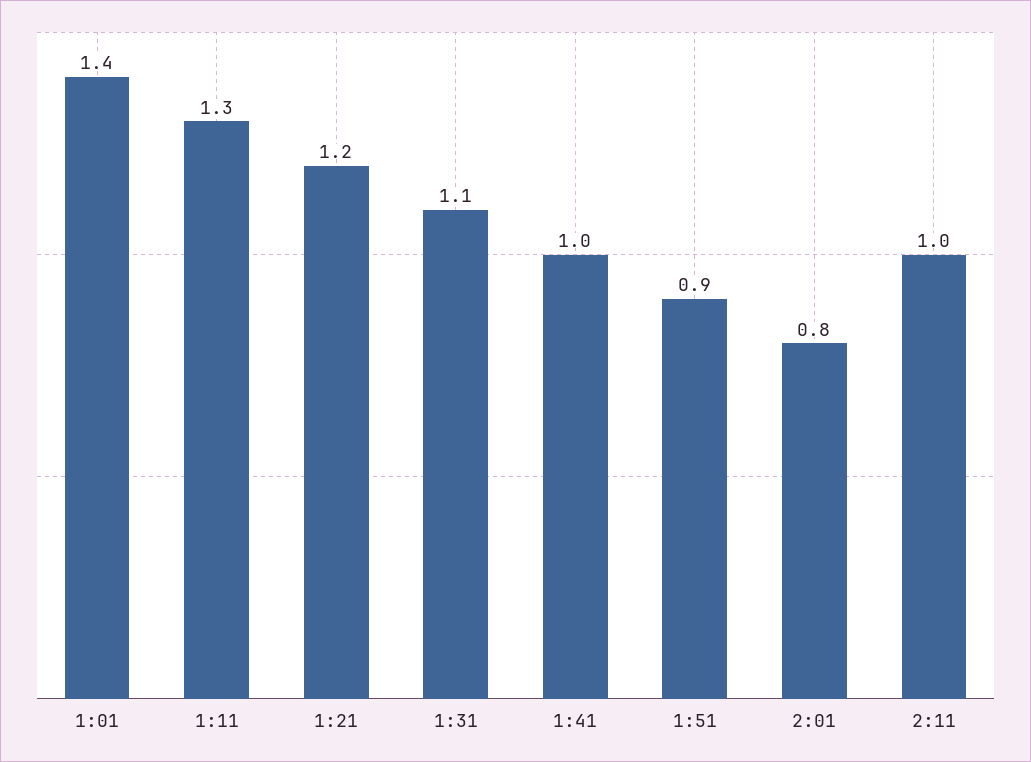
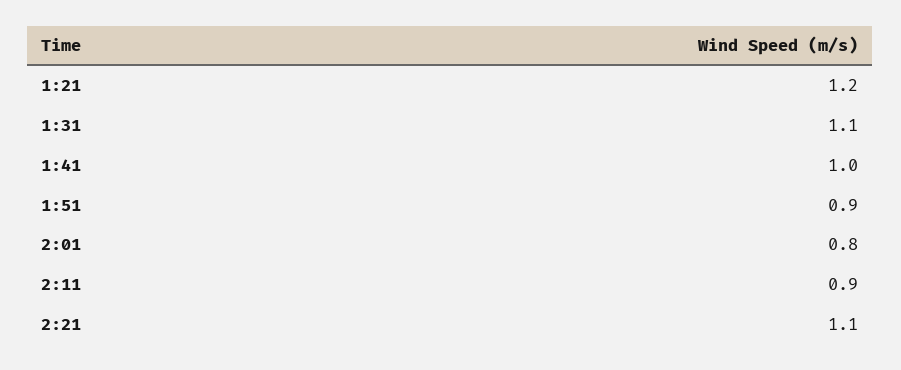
1:01: 1.4 -> none
1:11: 1.3 -> none
2:11: 1 -> 0.9
2:21: none -> 1.1

